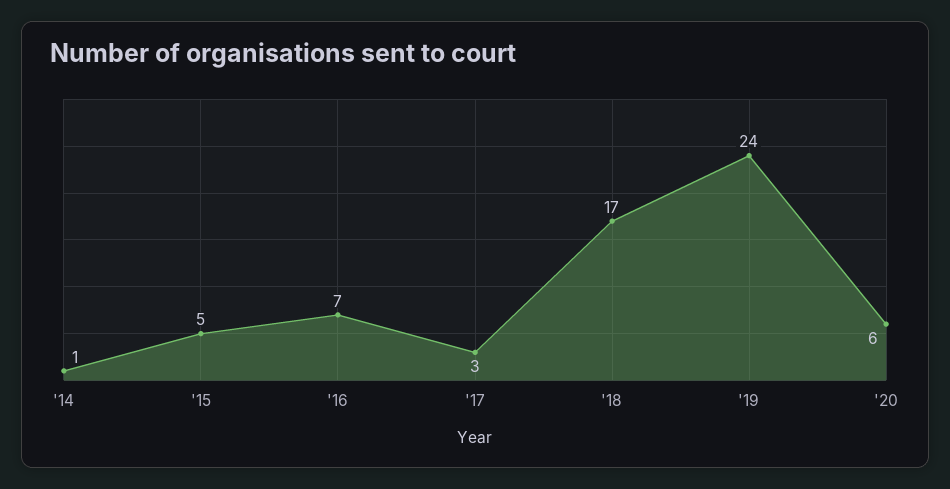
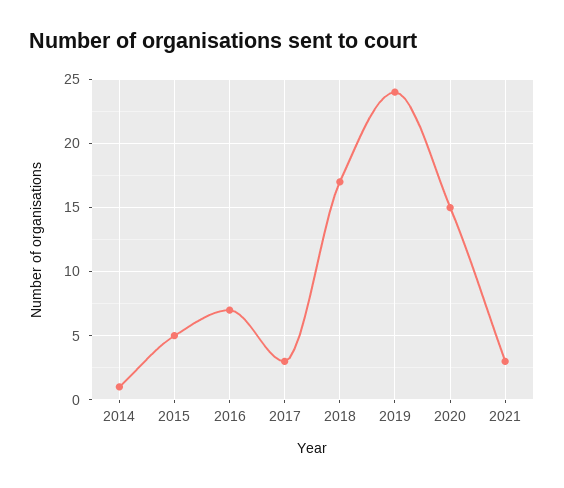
'20: 6 -> 15
2021: none -> 3

